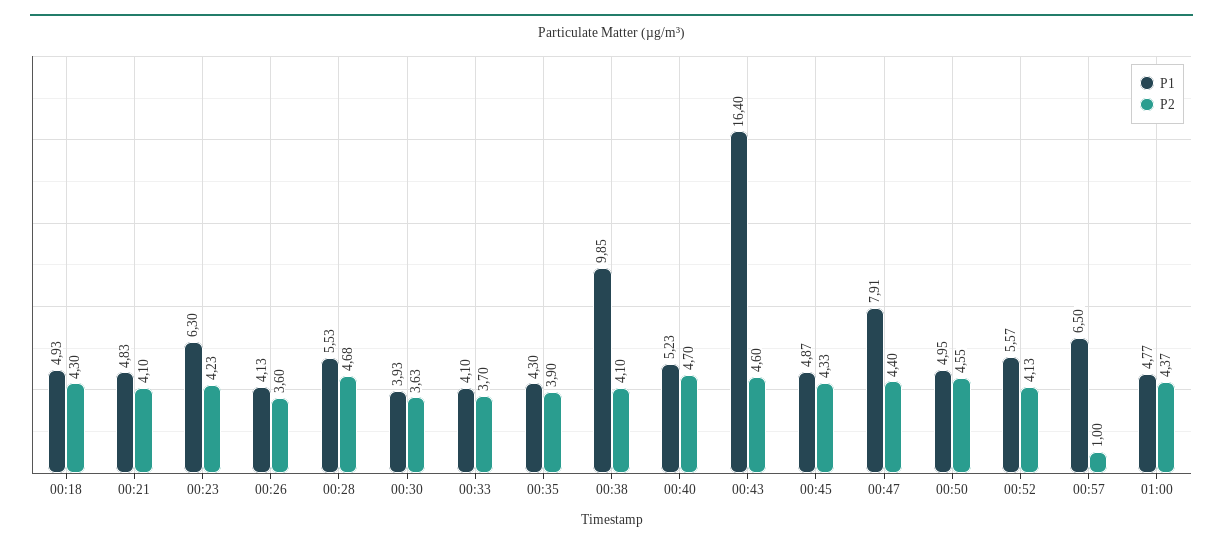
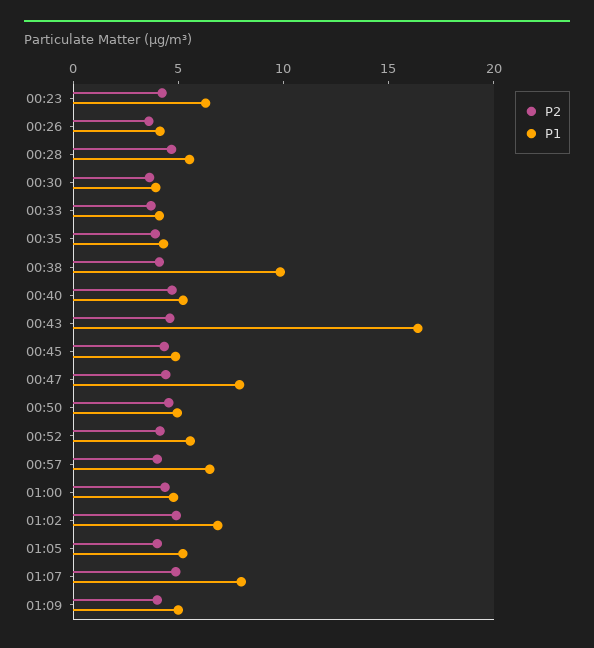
P1, 00:18: 4.93 -> none
P2, 00:18: 4.3 -> none
P1, 00:21: 4.83 -> none
P2, 00:21: 4.1 -> none
P2, 00:57: 1 -> 4
P2, 01:02: none -> 5
P1, 01:02: none -> 7
P2, 01:05: none -> 4
P1, 01:05: none -> 5
P2, 01:07: none -> 5
P1, 01:07: none -> 8
P2, 01:09: none -> 4
P1, 01:09: none -> 5

